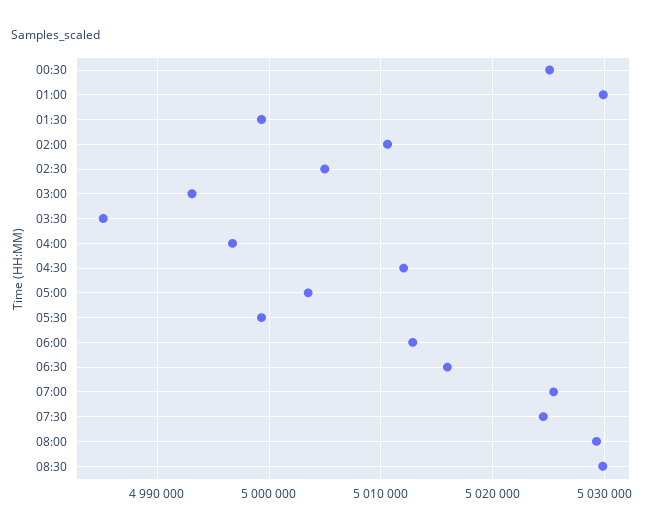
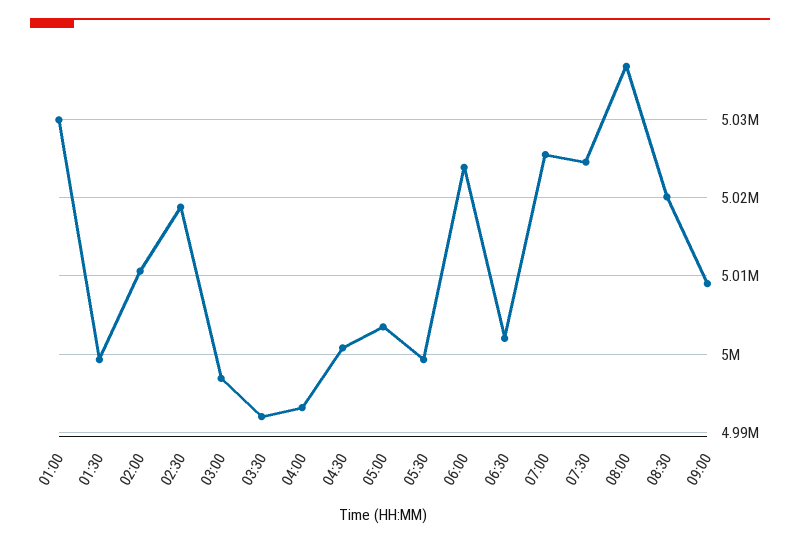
00:30: 5025000 -> none
02:30: 5005000 -> 5019000
03:00: 4993000 -> 4997000
03:30: 4985000 -> 4992000
04:00: 4997000 -> 4993000
04:30: 5012000 -> 5001000
06:00: 5013000 -> 5024000
06:30: 5016000 -> 5002000
08:00: 5029000 -> 5037000
08:30: 5030000 -> 5020000
09:00: none -> 5009000

